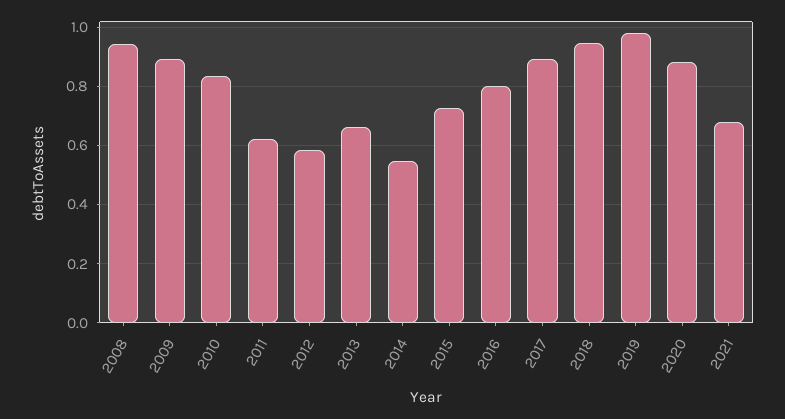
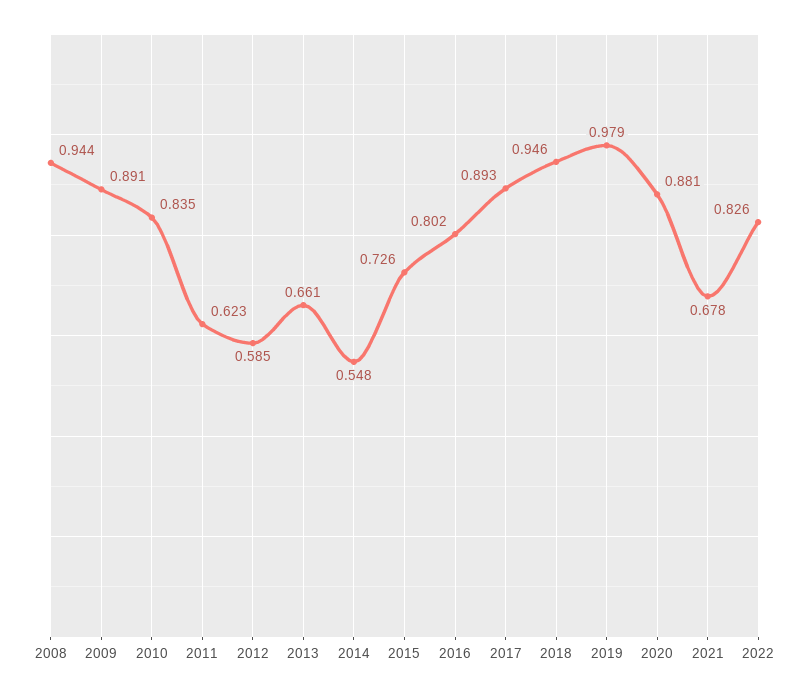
2022: none -> 0.826

